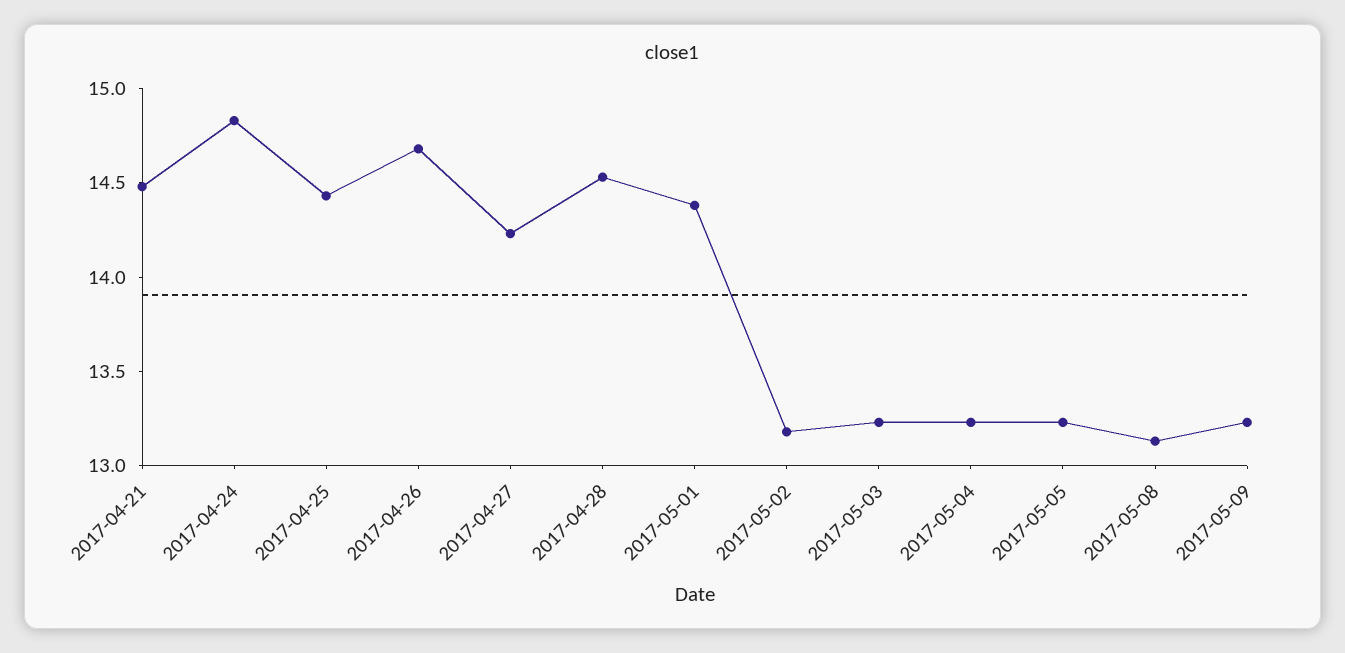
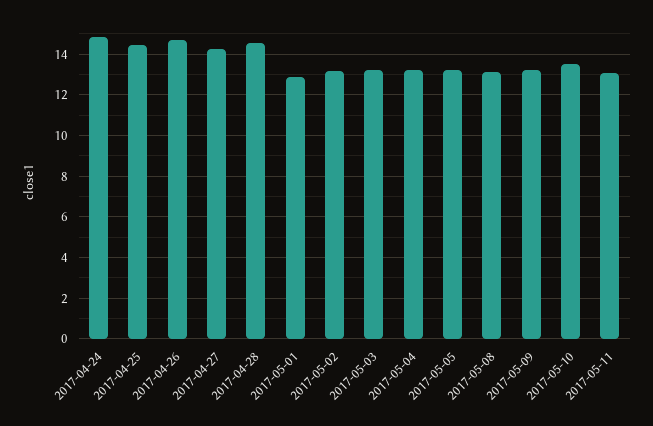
2017-04-21: 14.5 -> none
2017-05-01: 14.4 -> 13
2017-05-10: none -> 13.5
2017-05-11: none -> 13

